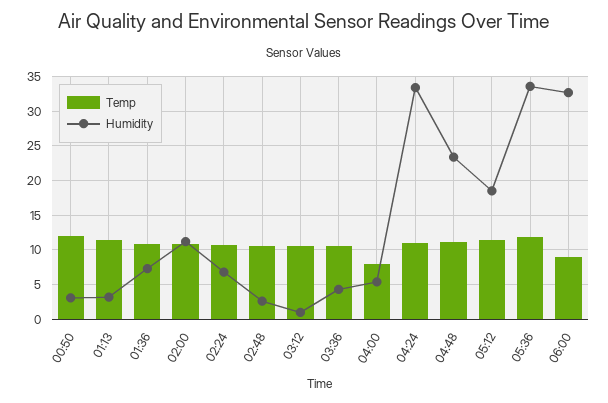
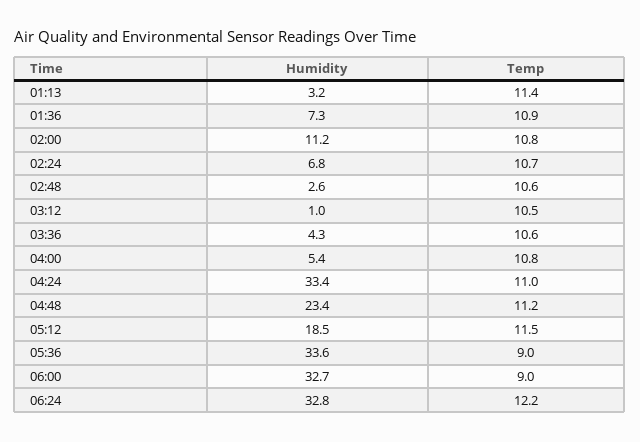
Temp, 00:50: 12 -> none
Humidity, 00:50: 3 -> none
Temp, 04:00: 8 -> 10.8
Temp, 05:36: 12 -> 9
Humidity, 06:24: none -> 32.8
Temp, 06:24: none -> 12.2

